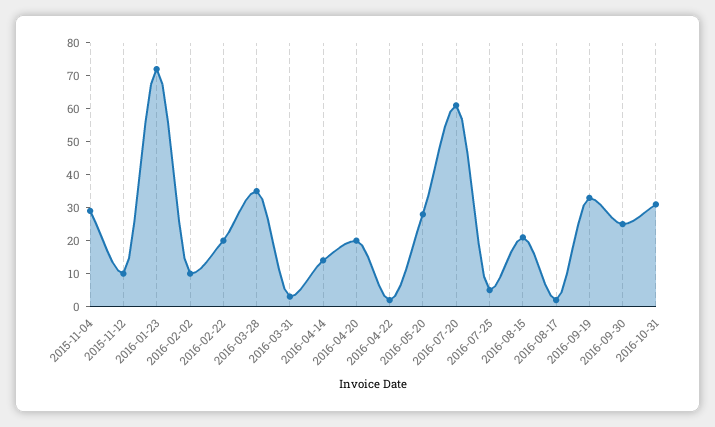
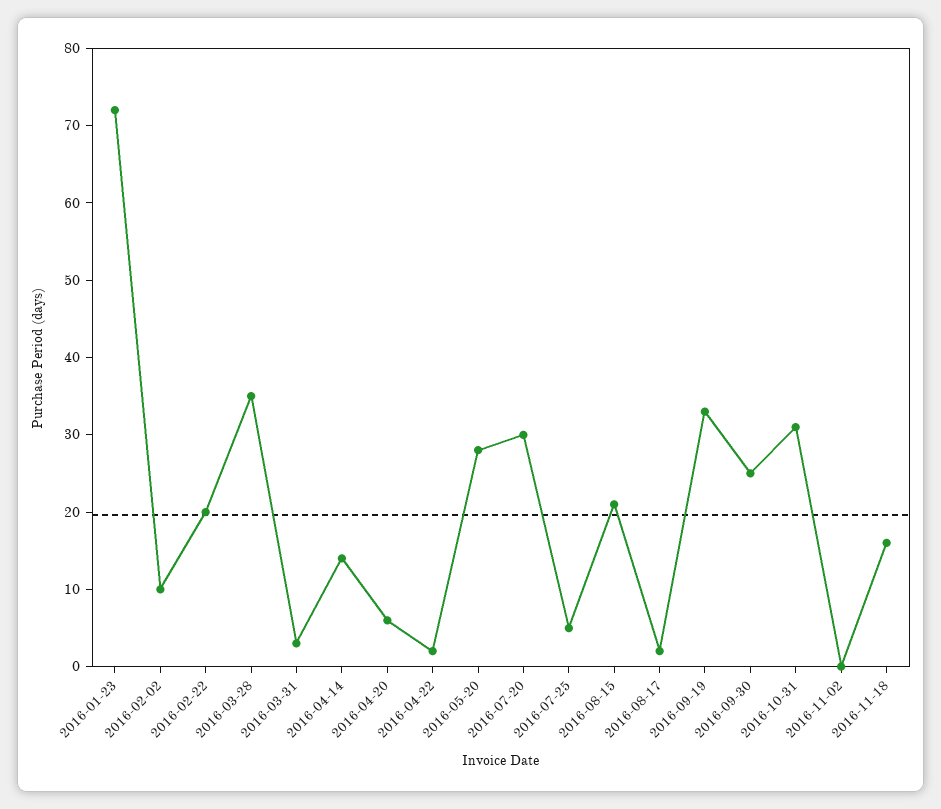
2015-11-04: 30 -> none
2015-11-12: 10 -> none
2016-04-20: 20 -> 5
2016-07-20: 60 -> 30
2016-11-02: none -> 0
2016-11-18: none -> 15

